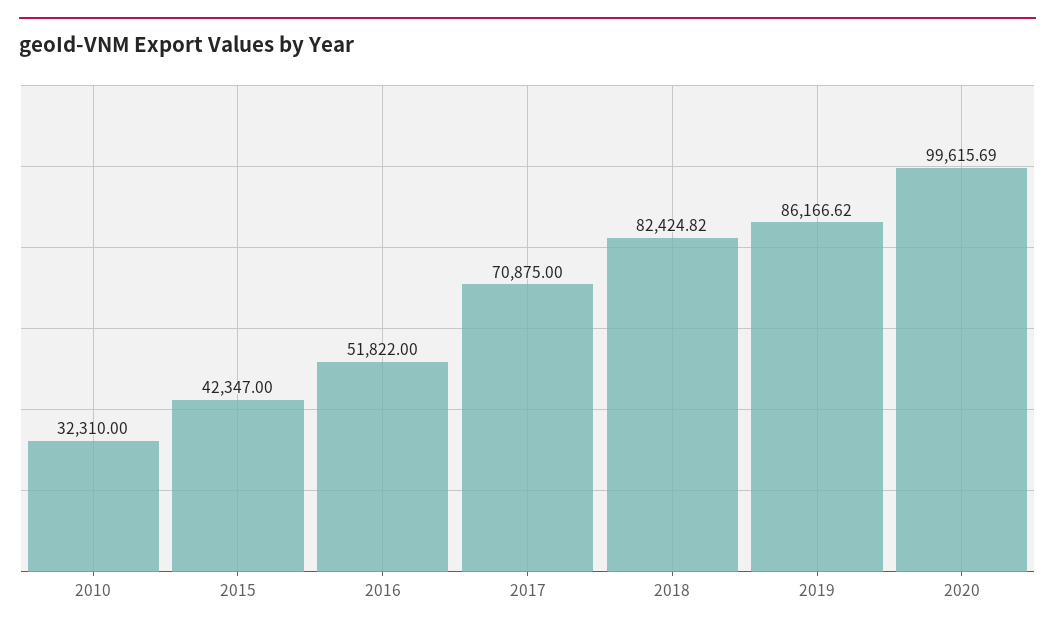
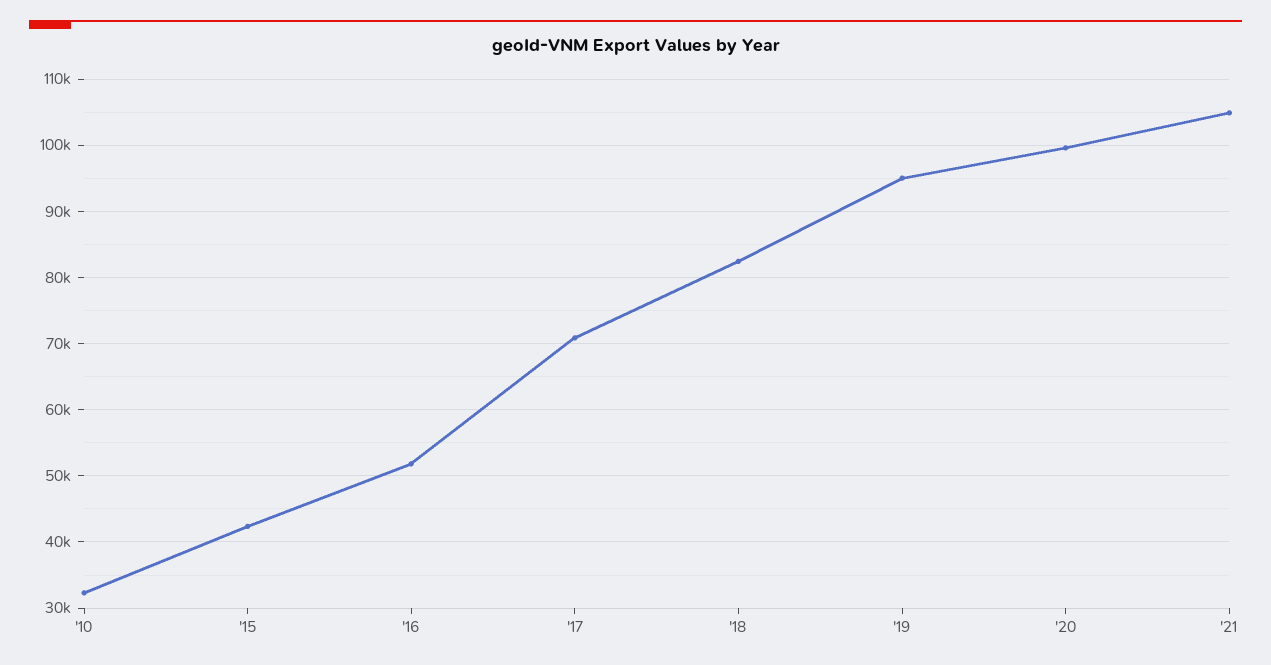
2019: 86166.62 -> 95000
'21: none -> 105000

